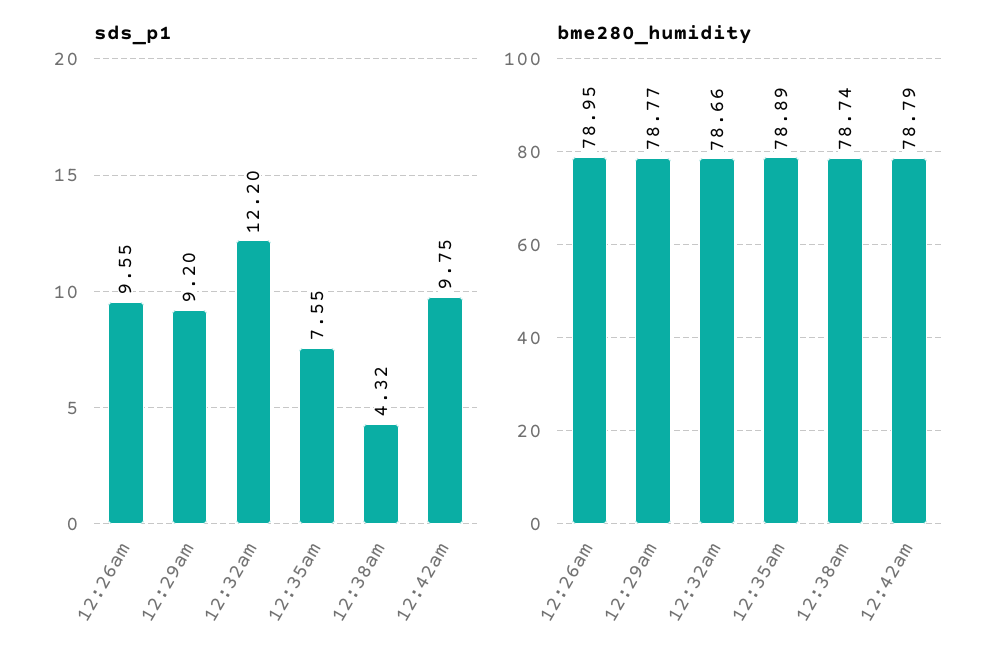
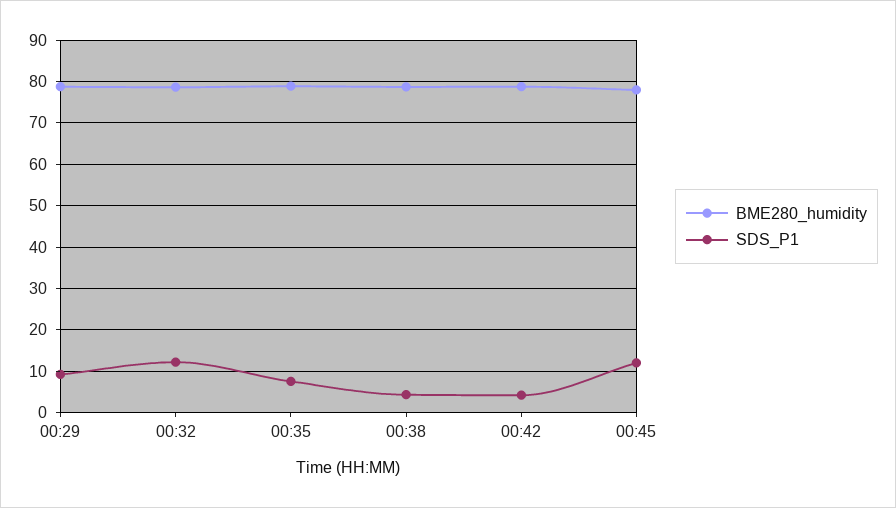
sds_p1, 12:26am: 9.55 -> none
sds_p1, 12:42am: 9.75 -> 4
bme280_humidity, 12:26am: 78.95 -> none
bme280_humidity, 00:45: none -> 78
sds_p1, 00:45: none -> 12

